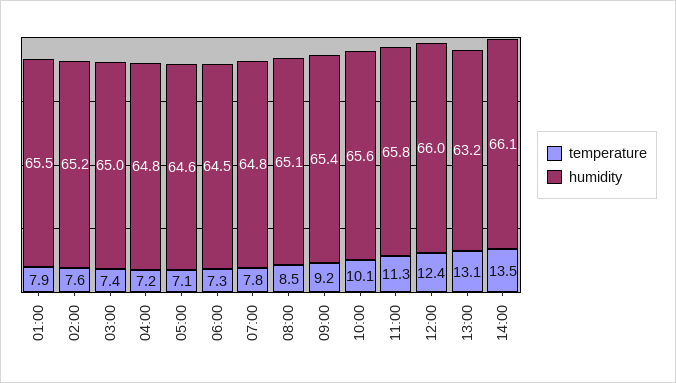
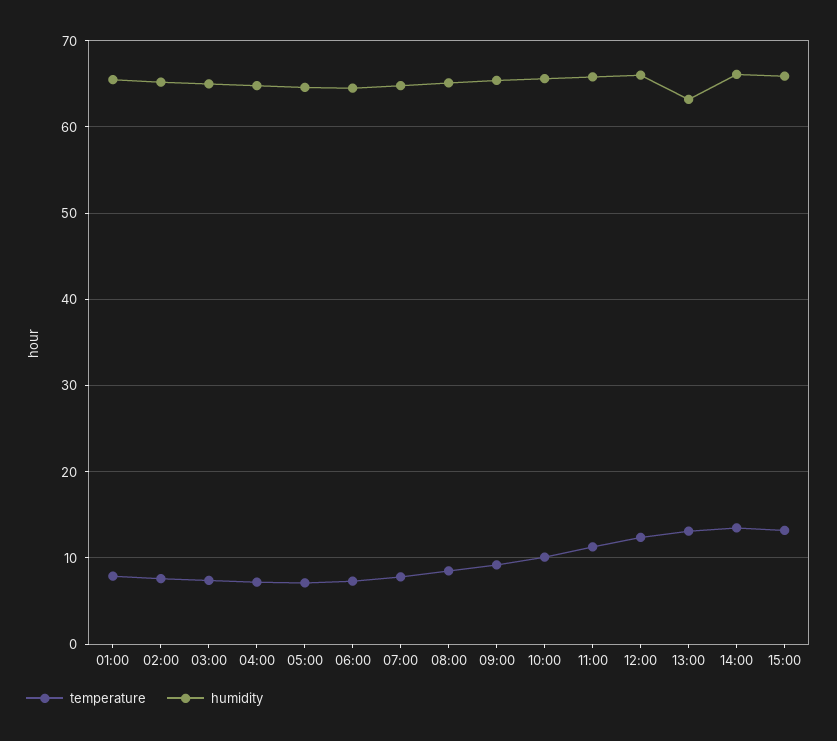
temperature, 15:00: none -> 13
humidity, 15:00: none -> 66

